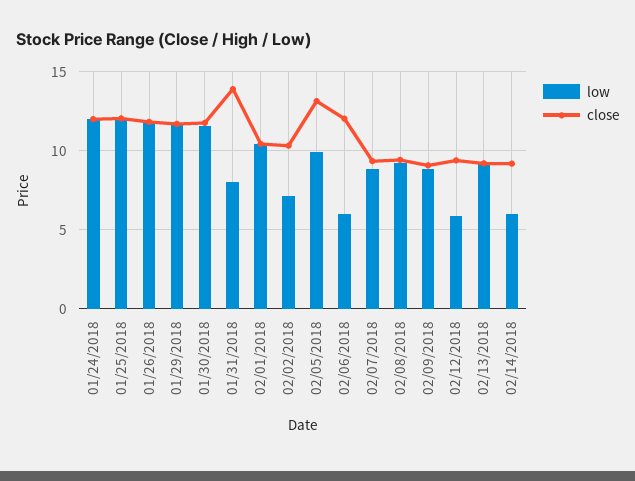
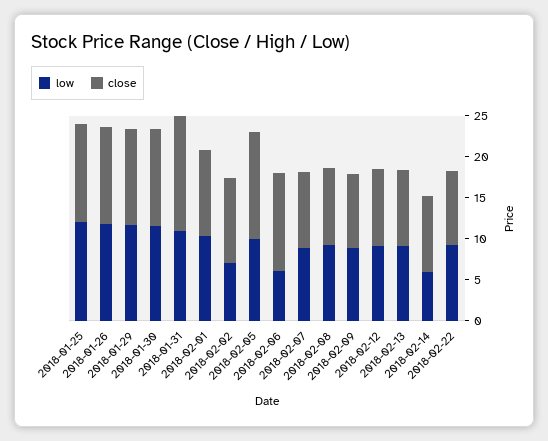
low, 01/24/2018: 12 -> none
close, 01/24/2018: 12 -> none
low, 01/31/2018: 8 -> 11
low, 02/12/2018: 6 -> 9
low, 2018-02-22: none -> 9
close, 2018-02-22: none -> 9

